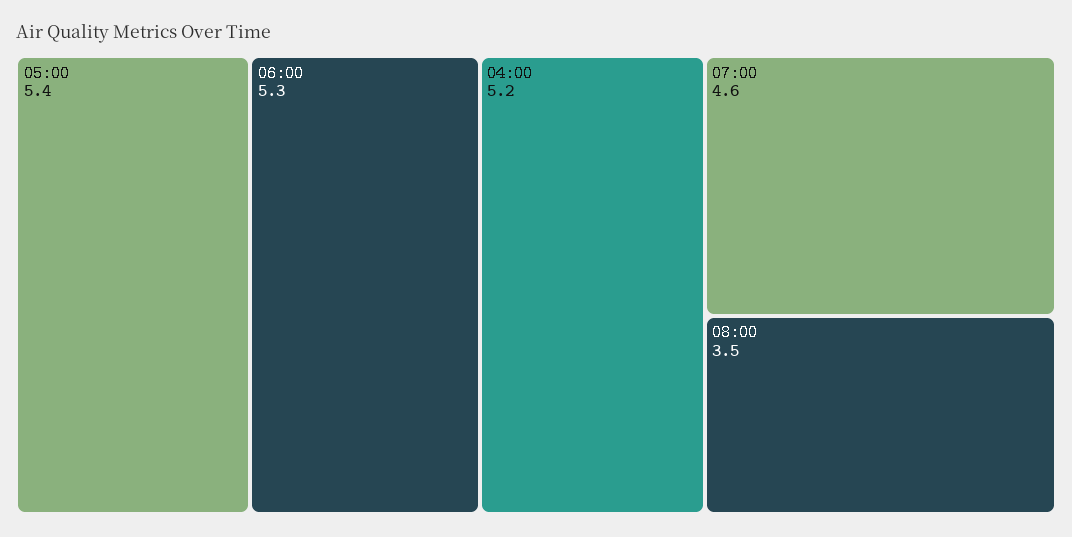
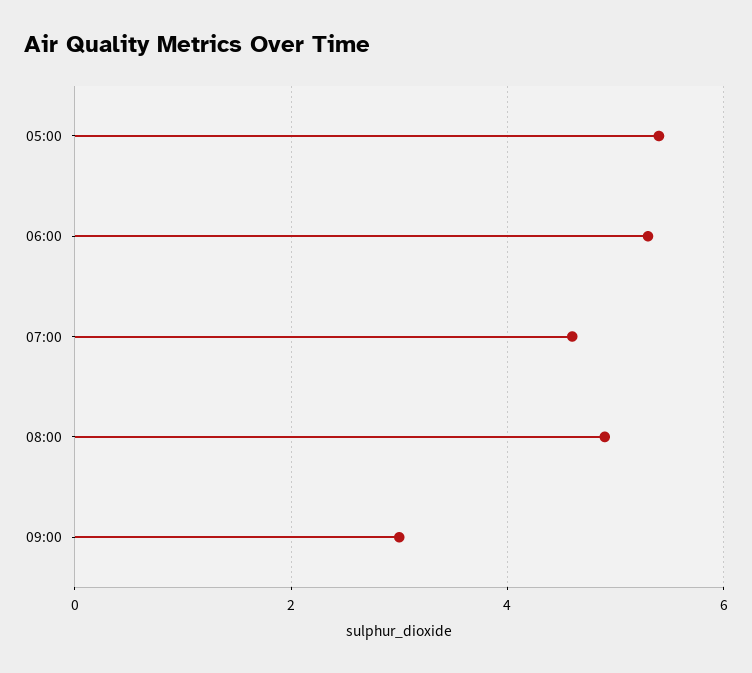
04:00: 5.2 -> none
08:00: 3.5 -> 5
09:00: none -> 3

